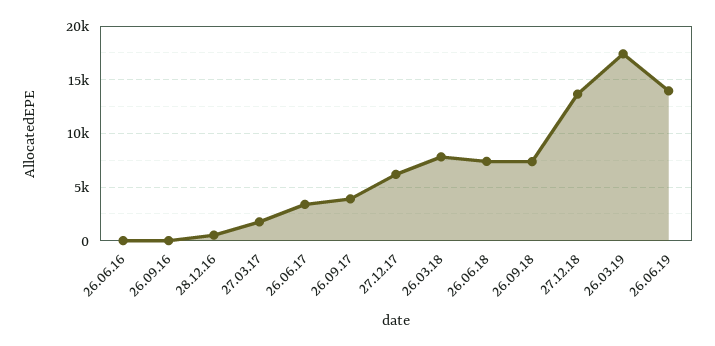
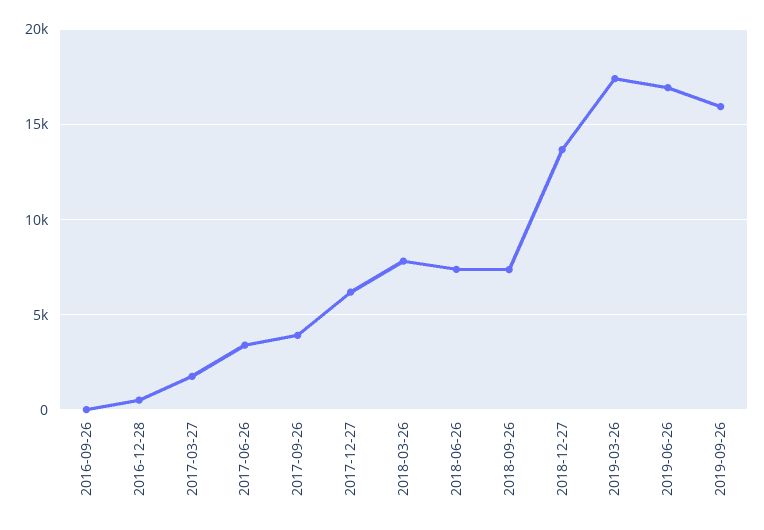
26.06.16: 0 -> none
26.06.19: 14000 -> 17000
2019-09-26: none -> 16000

